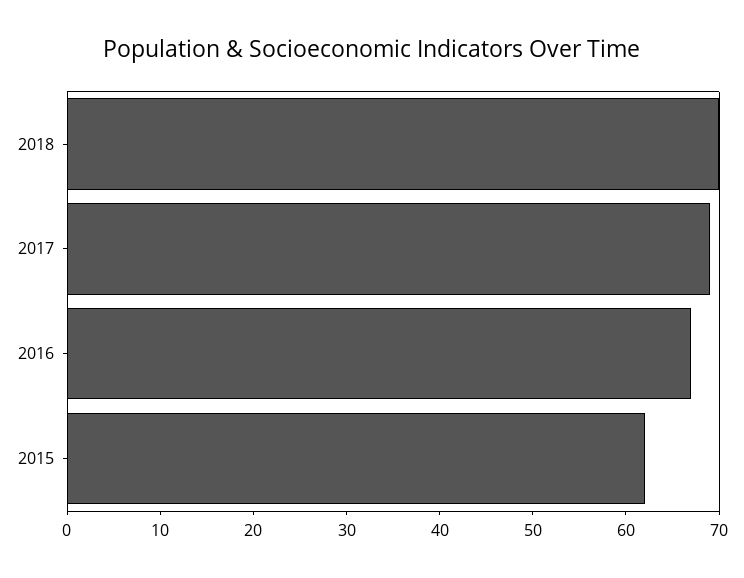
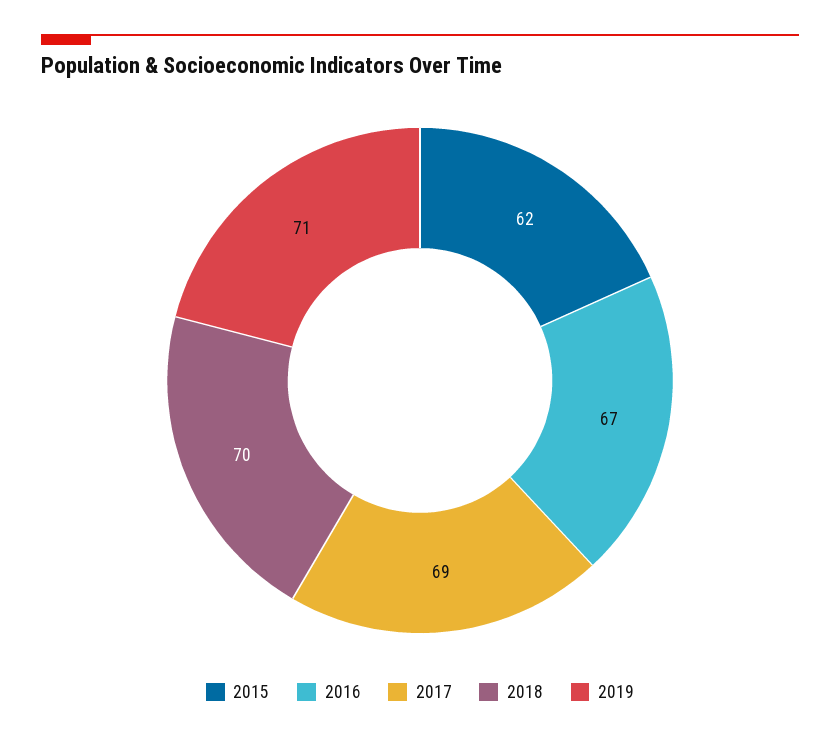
2019: none -> 71

